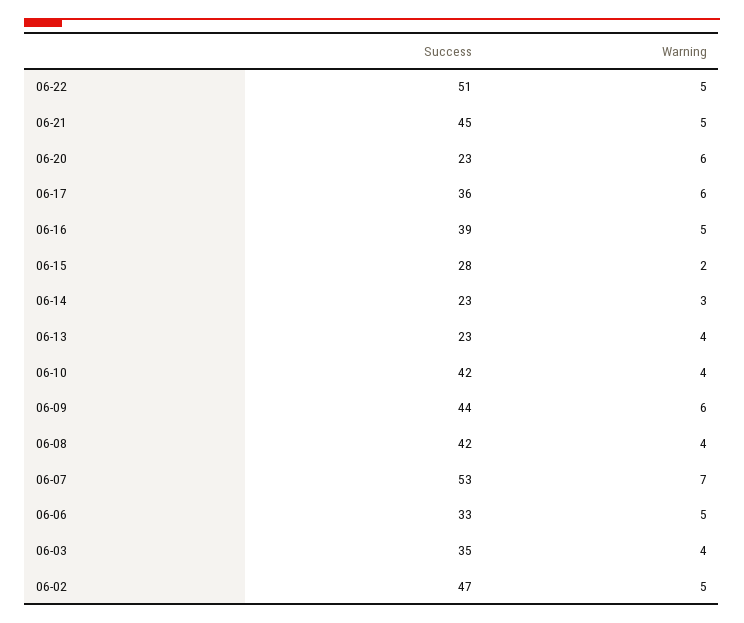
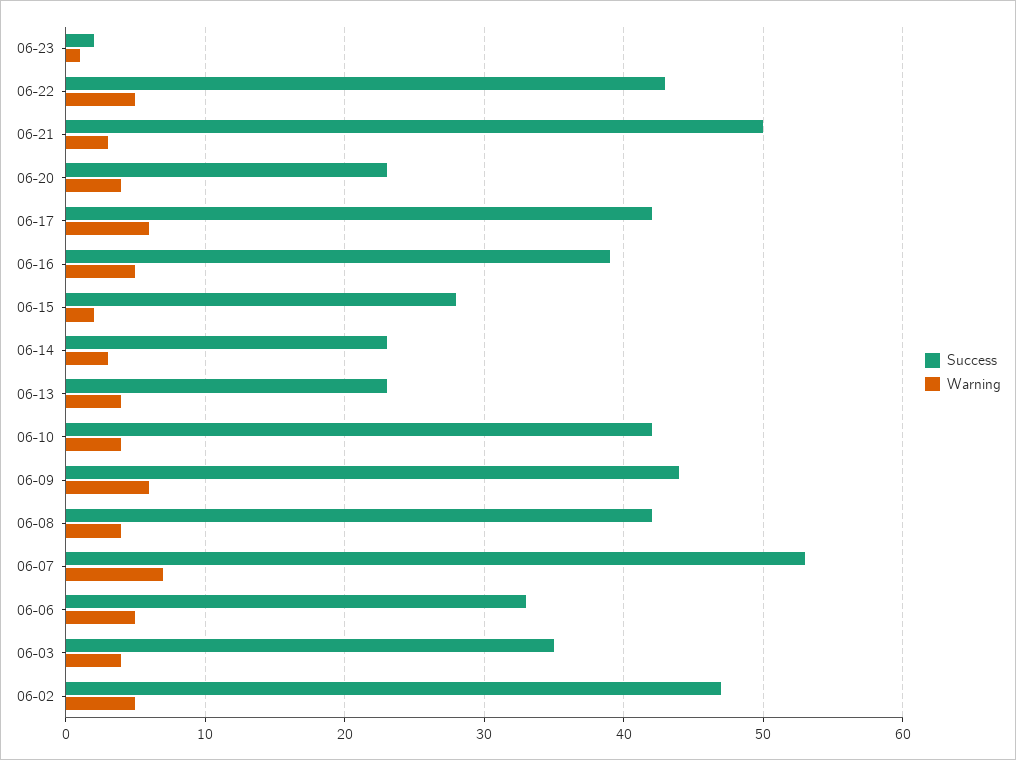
Success, 06-22: 51 -> 43
Success, 06-21: 45 -> 50
Warning, 06-21: 5 -> 3
Warning, 06-20: 6 -> 4
Success, 06-17: 36 -> 42
Success, 06-23: none -> 2
Warning, 06-23: none -> 1

